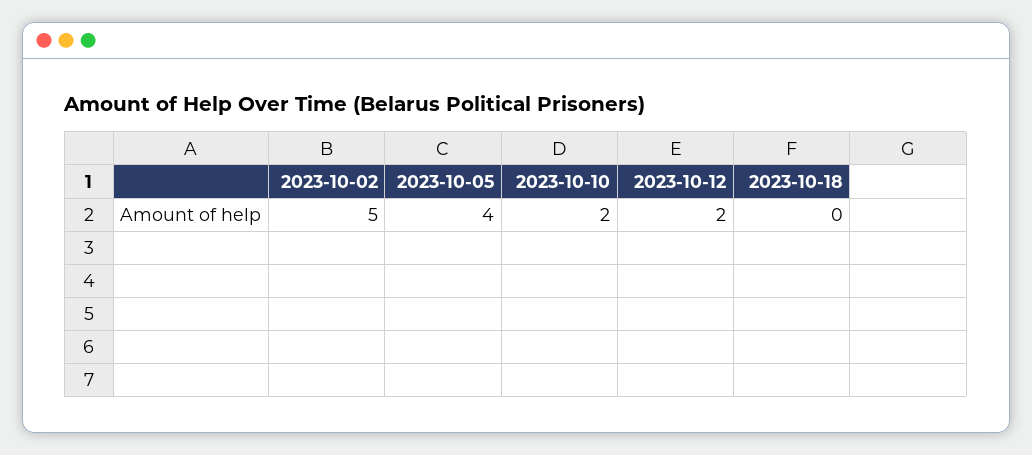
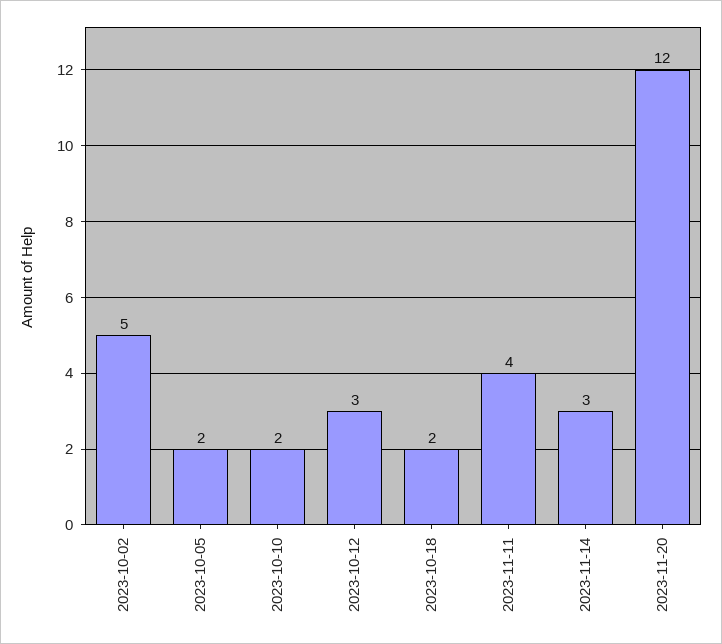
2023-10-05: 4 -> 2
2023-10-12: 2 -> 3
2023-10-18: 0 -> 2
2023-11-11: none -> 4
2023-11-14: none -> 3
2023-11-20: none -> 12

